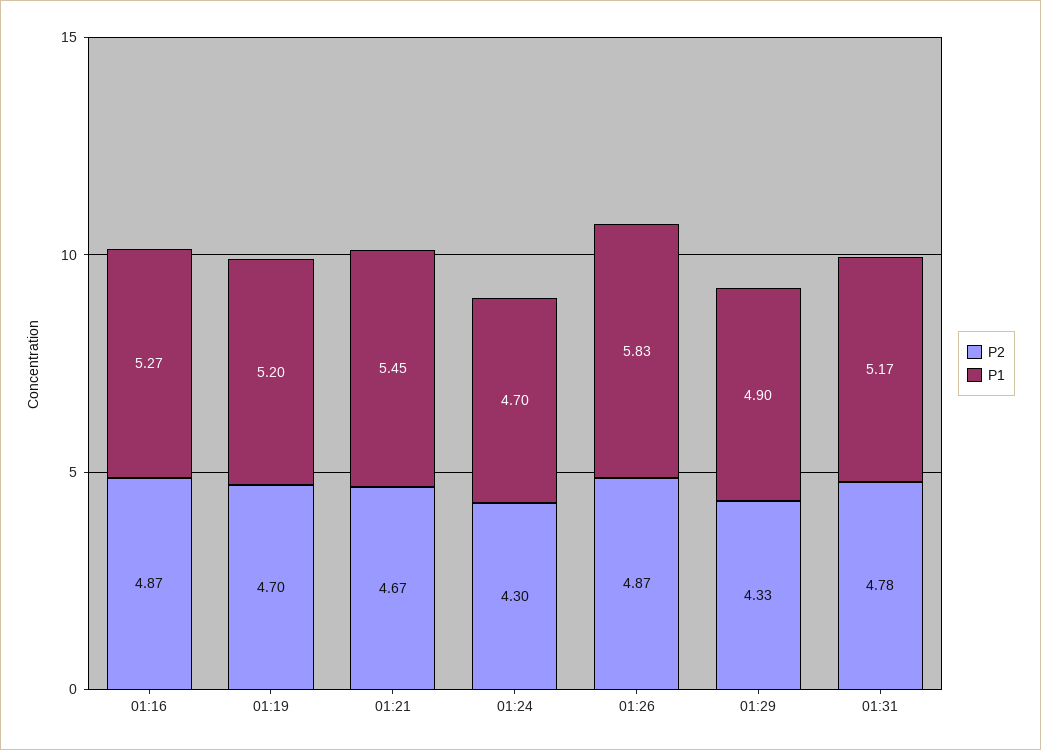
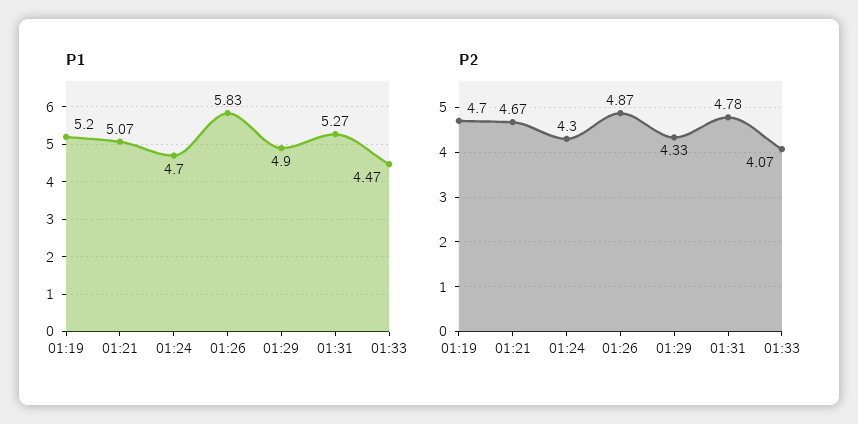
P2, 01:16: 4.87 -> none
P1, 01:16: 5.27 -> none
P1, 01:21: 5.45 -> 5.07
P1, 01:31: 5.17 -> 5.27
P1, 01:33: none -> 4.47
P2, 01:33: none -> 4.07

